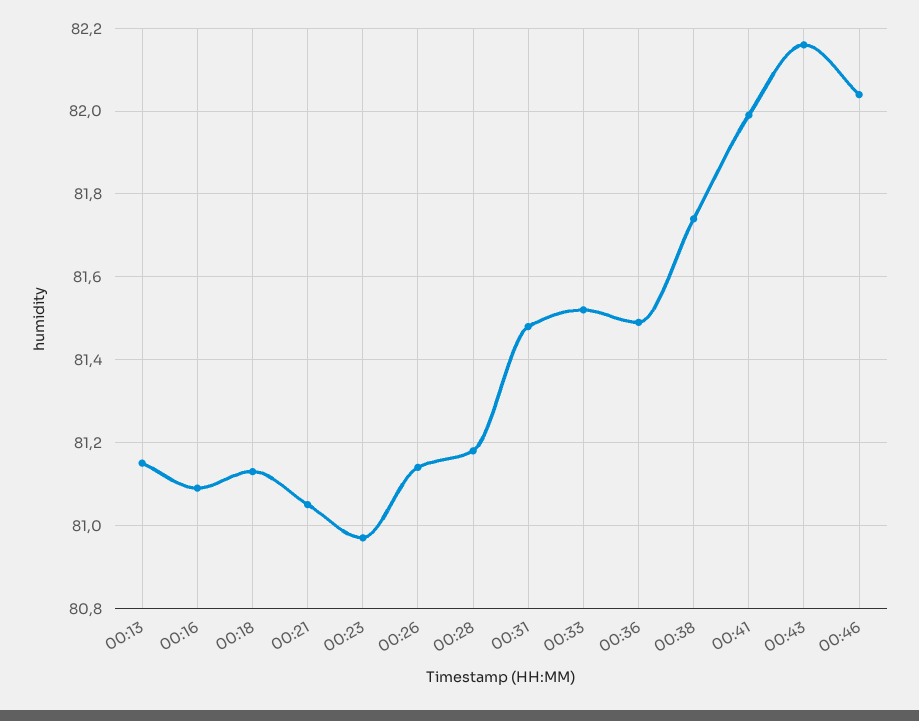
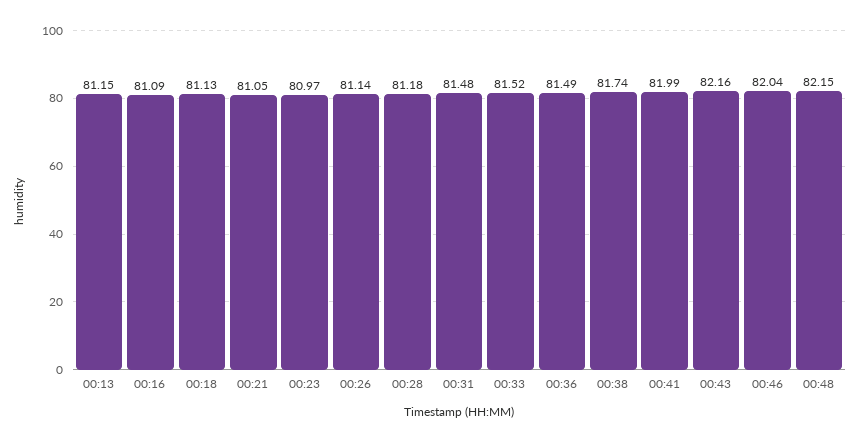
00:48: none -> 82.15

